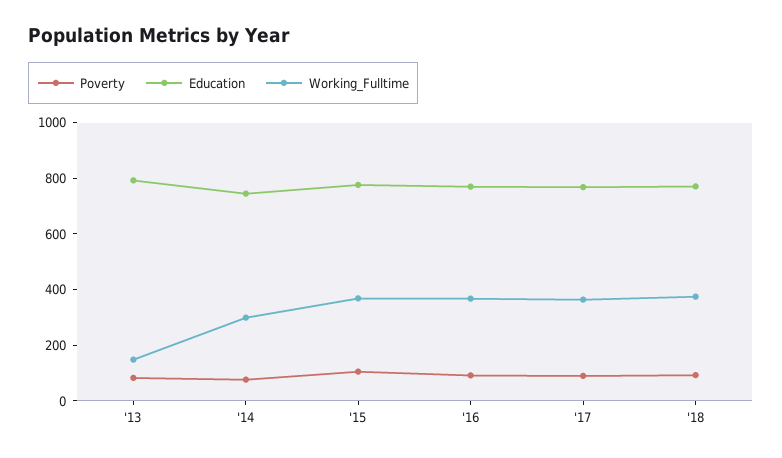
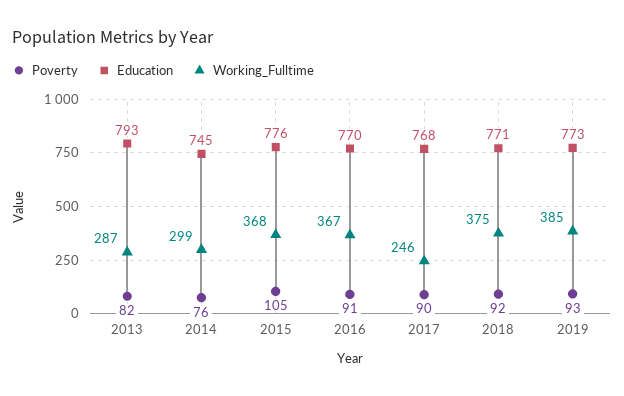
Working_Fulltime, '13: 150 -> 287
Working_Fulltime, '17: 350 -> 246
Poverty, 2019: none -> 93
Education, 2019: none -> 773
Working_Fulltime, 2019: none -> 385

